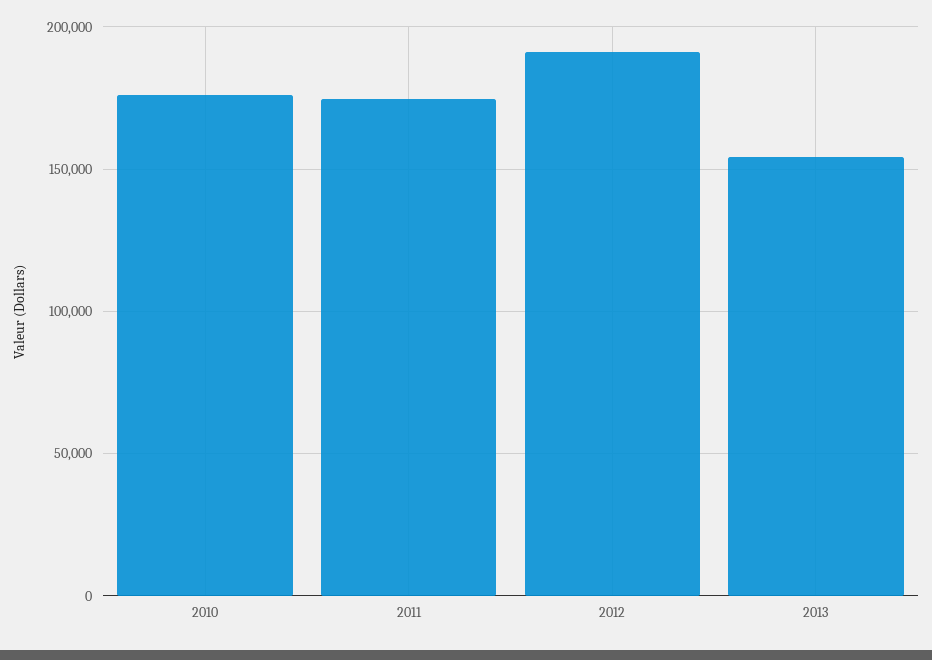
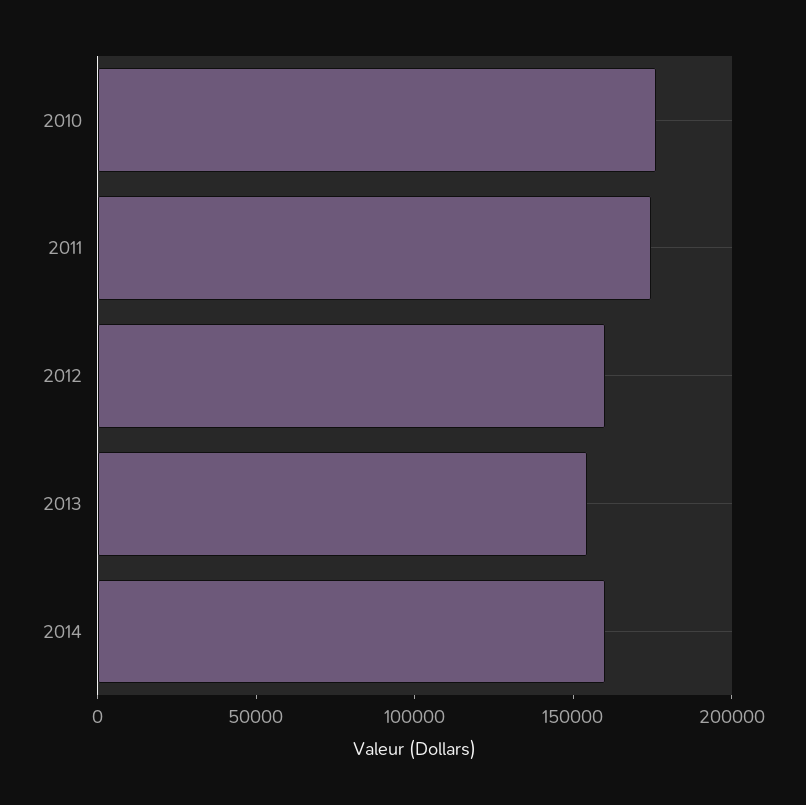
2012: 190000 -> 160000
2014: none -> 160000

